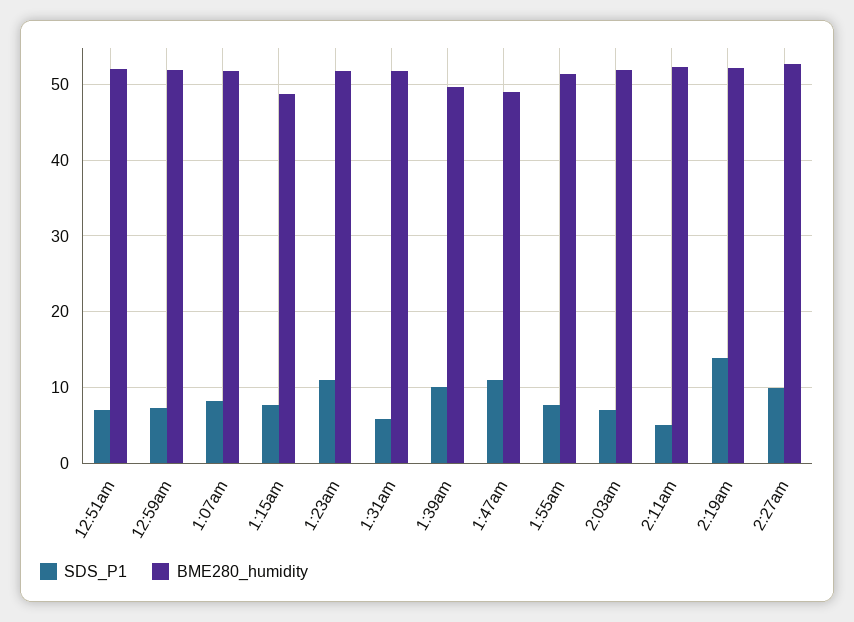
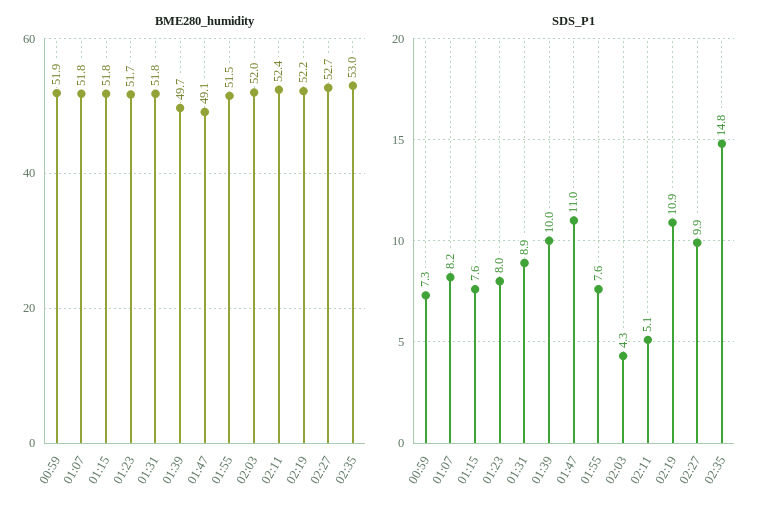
SDS_P1, 12:51am: 7 -> none
BME280_humidity, 12:51am: 52 -> none
BME280_humidity, 1:15am: 49 -> 51.8
SDS_P1, 1:23am: 11 -> 8
SDS_P1, 1:31am: 6 -> 8.9
SDS_P1, 2:03am: 7 -> 4.3
SDS_P1, 2:19am: 14 -> 10.9
BME280_humidity, 02:35: none -> 53
SDS_P1, 02:35: none -> 14.8

